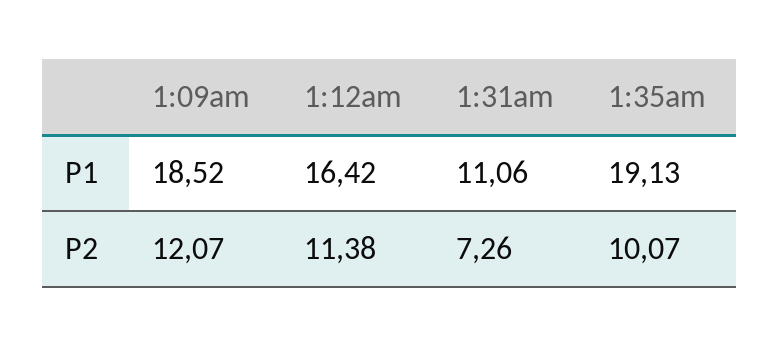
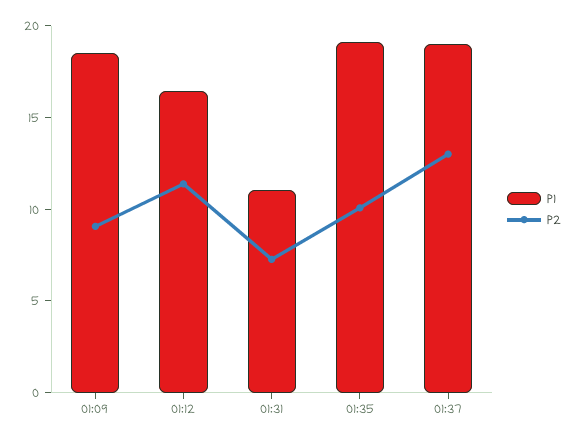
P2, 1:09am: 12.07 -> 9
P1, 01:37: none -> 19
P2, 01:37: none -> 13

